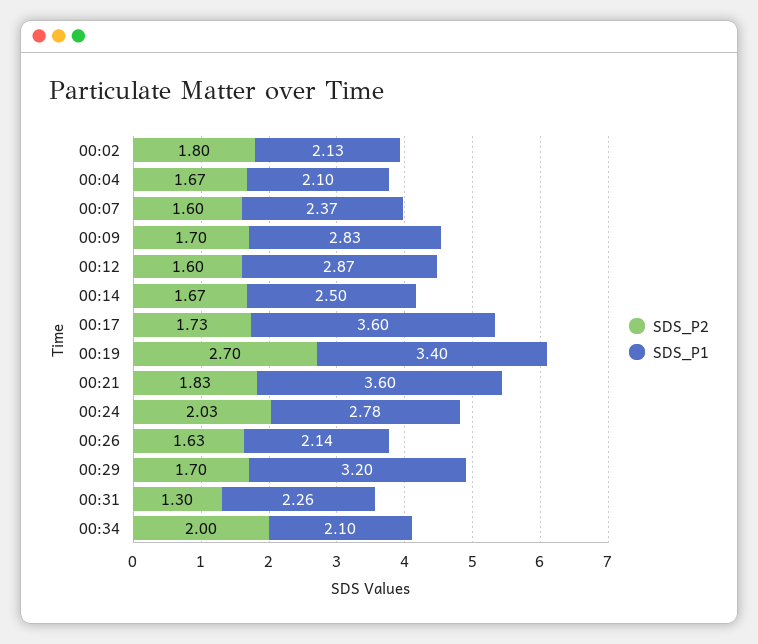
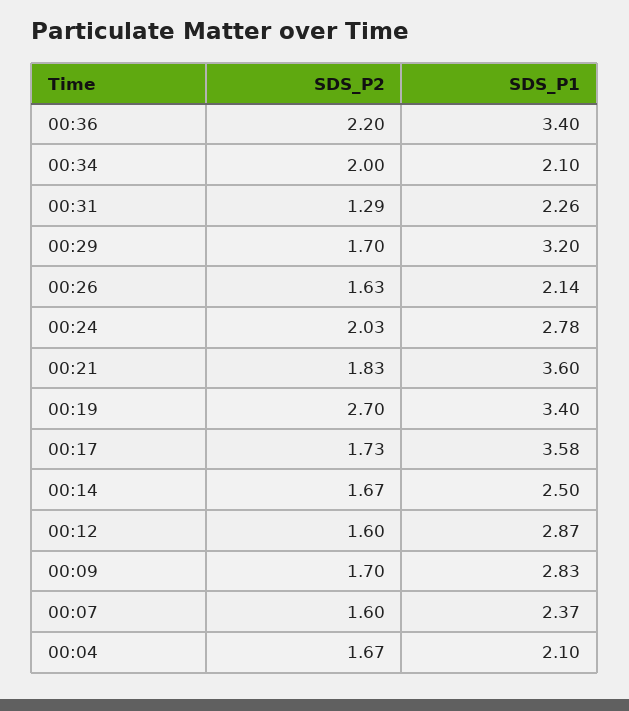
SDS_P2, 00:02: 1.8 -> none
SDS_P1, 00:02: 2.13 -> none
SDS_P1, 00:17: 3.6 -> 3.58
SDS_P2, 00:31: 1.3 -> 1.29
SDS_P2, 00:36: none -> 2.2
SDS_P1, 00:36: none -> 3.4

